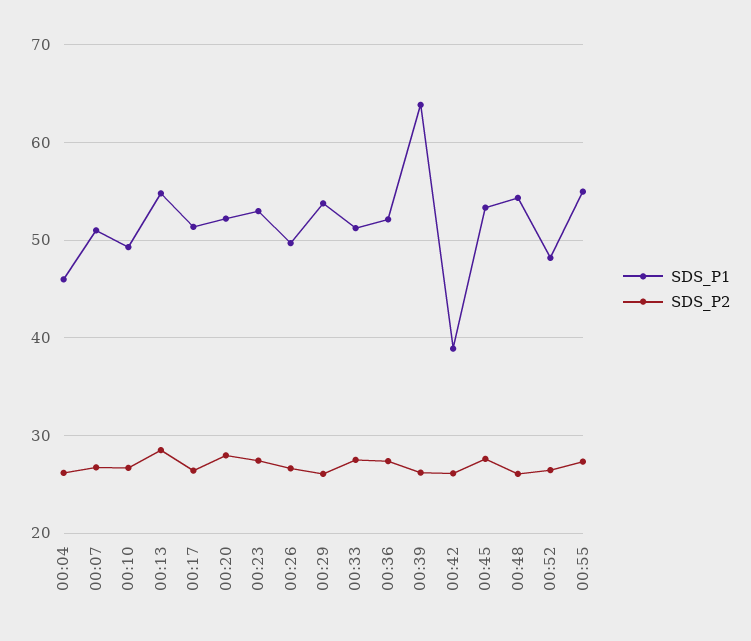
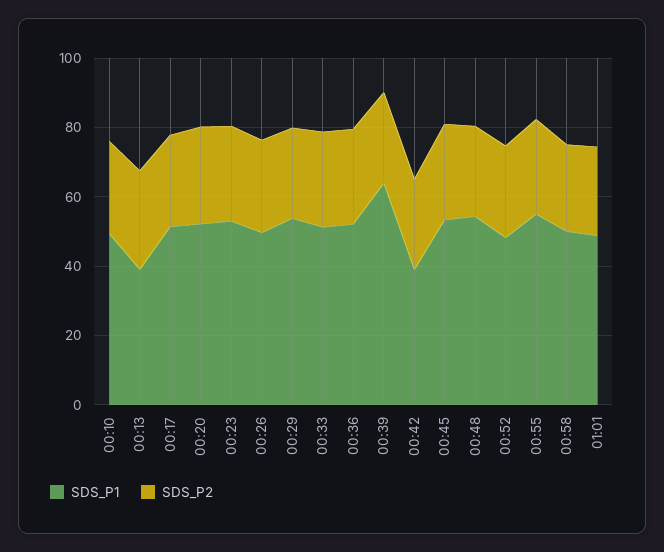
SDS_P1, 00:04: 46 -> none
SDS_P2, 00:04: 26 -> none
SDS_P1, 00:07: 51 -> none
SDS_P2, 00:07: 27 -> none
SDS_P1, 00:13: 55 -> 40
SDS_P1, 00:58: none -> 50
SDS_P2, 00:58: none -> 25
SDS_P1, 01:01: none -> 50
SDS_P2, 01:01: none -> 25

